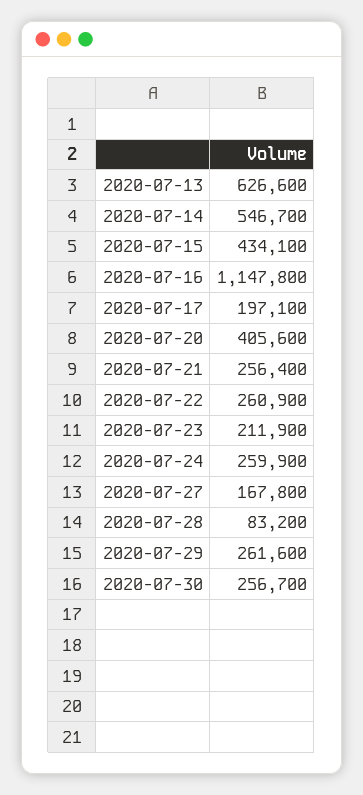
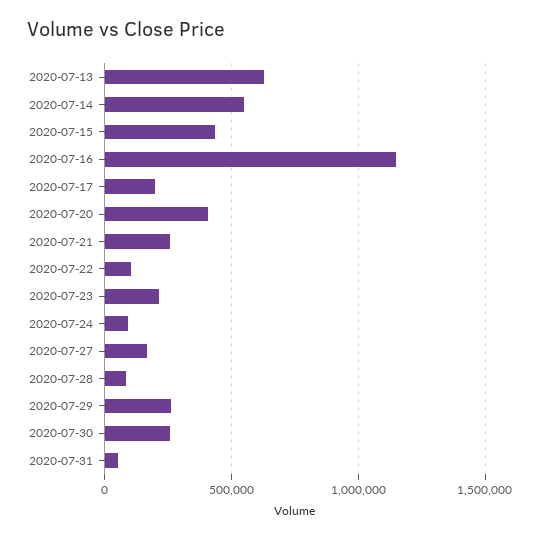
2020-07-22: 260900 -> 100000
2020-07-24: 259900 -> 100000
2020-07-31: none -> 50000

